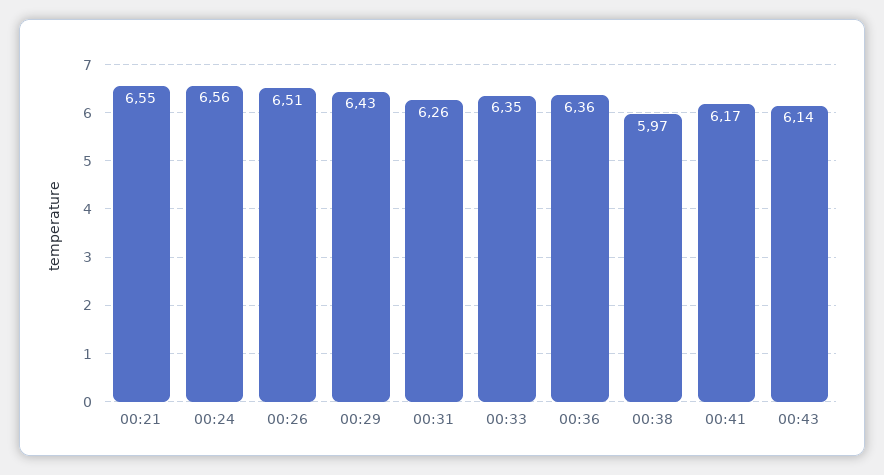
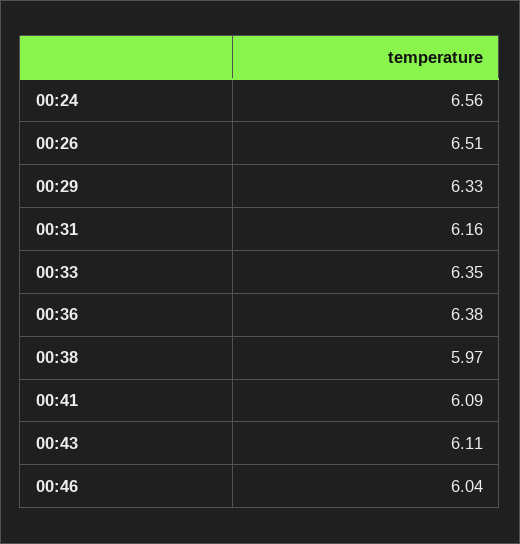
00:21: 6.55 -> none
00:29: 6.43 -> 6.33
00:31: 6.26 -> 6.16
00:36: 6.36 -> 6.38
00:41: 6.17 -> 6.09
00:43: 6.14 -> 6.11
00:46: none -> 6.04

